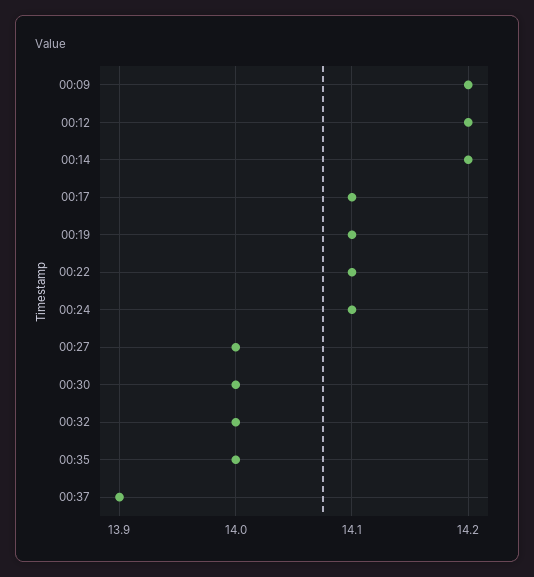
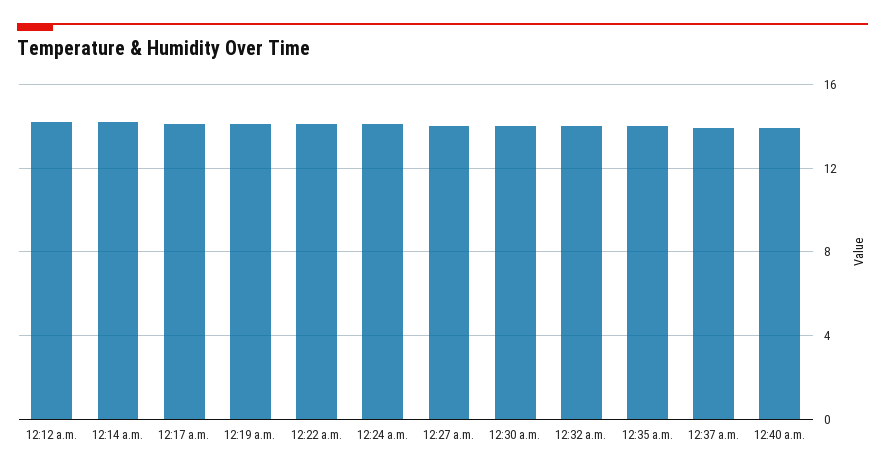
00:09: 14.2 -> none
12:40 a.m.: none -> 14

